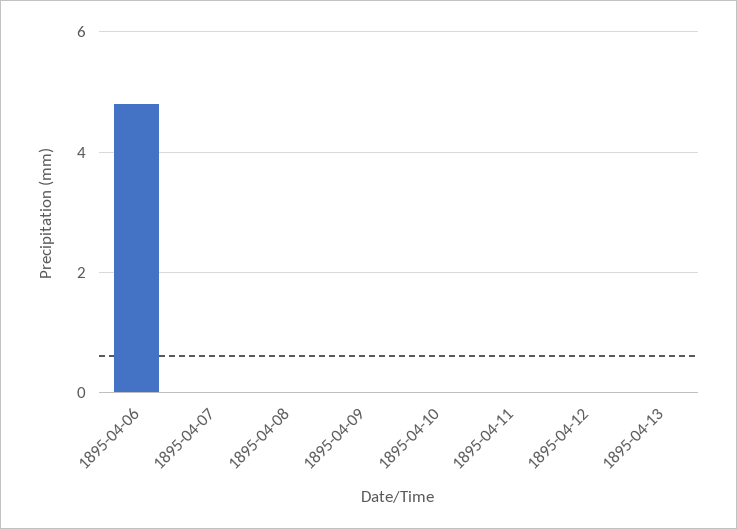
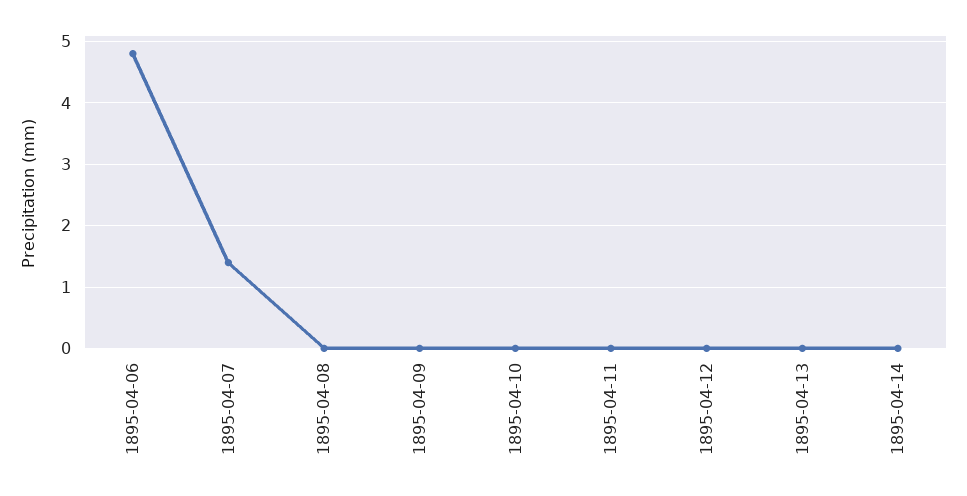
1895-04-07: 0 -> 1.4
1895-04-14: none -> 0

